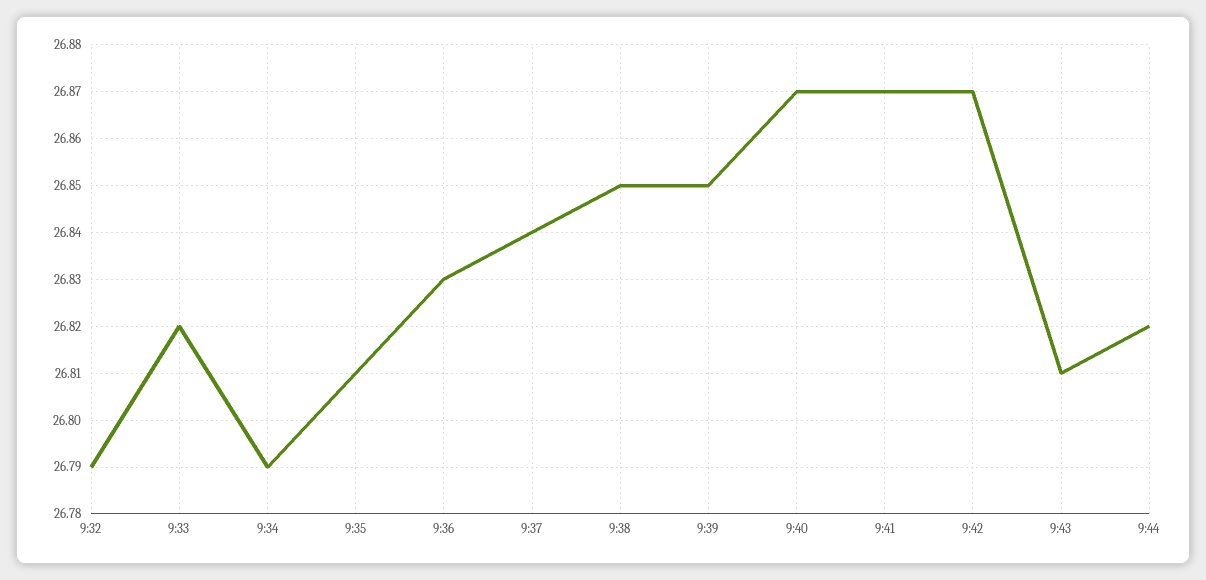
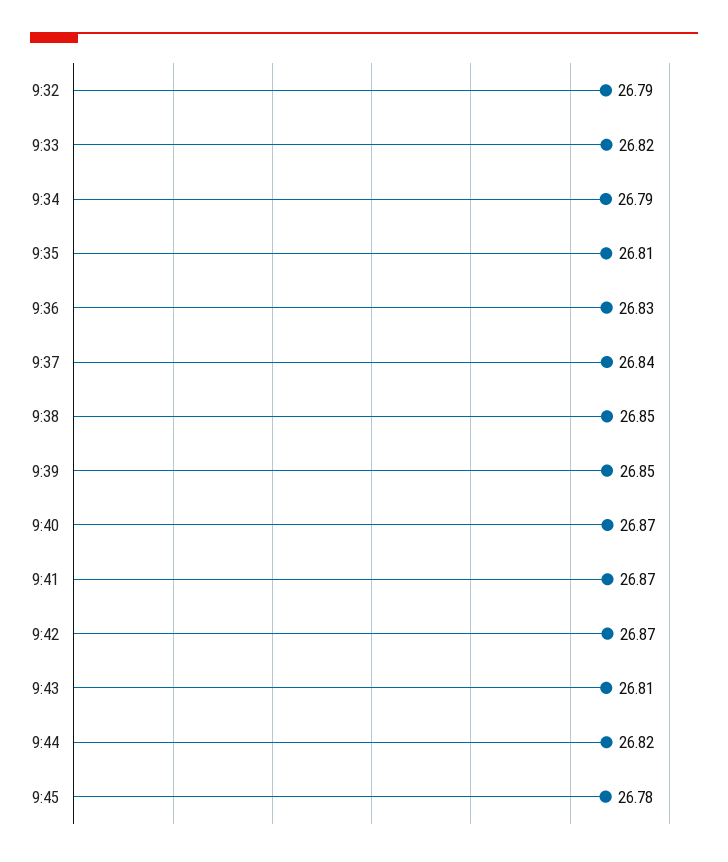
9:45: none -> 26.78

